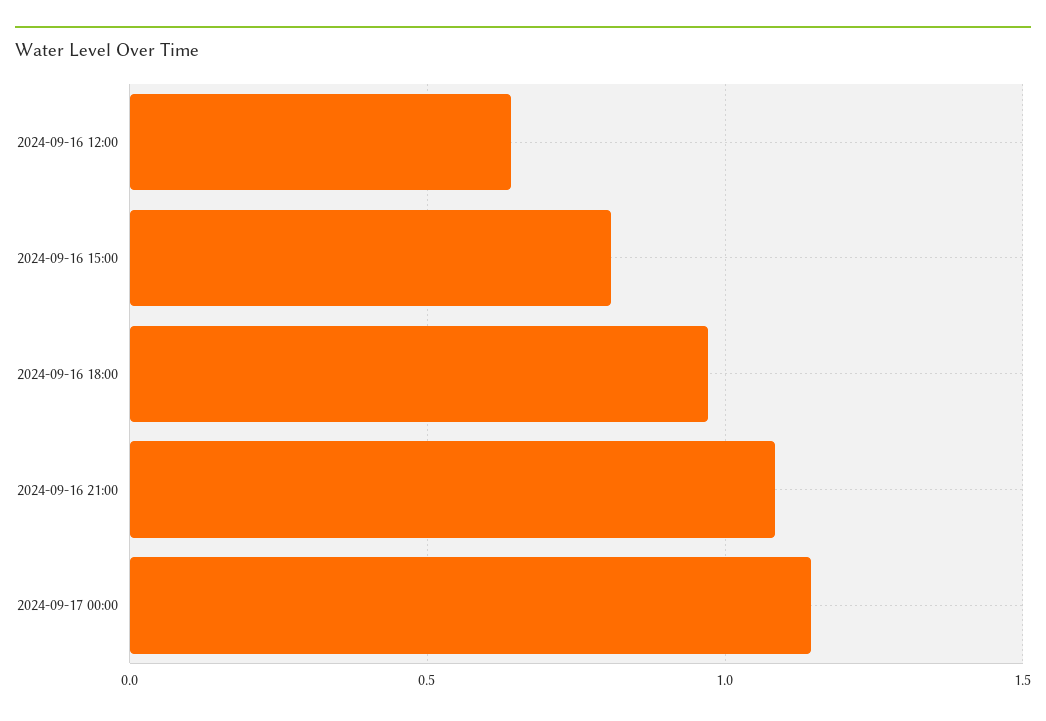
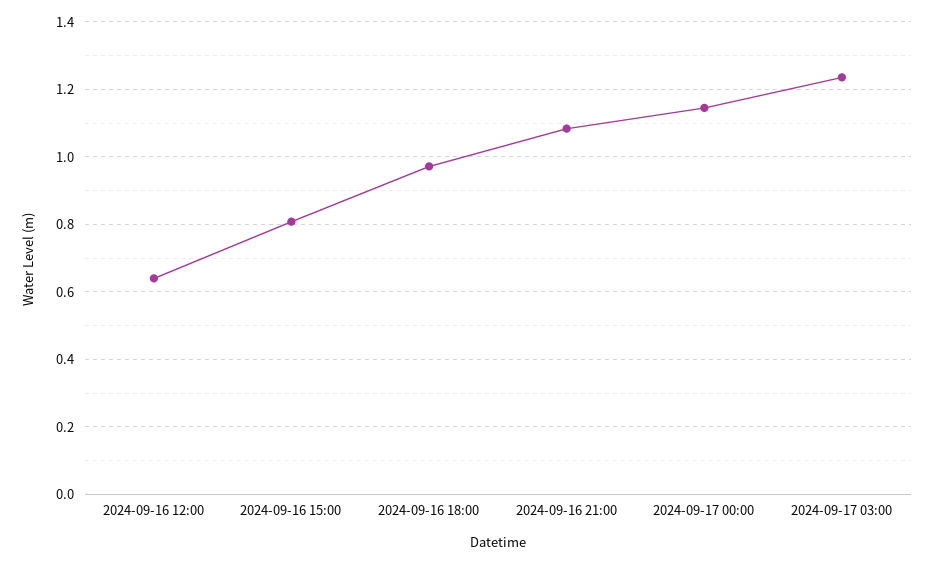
2024-09-17 03:00: none -> 1.24

